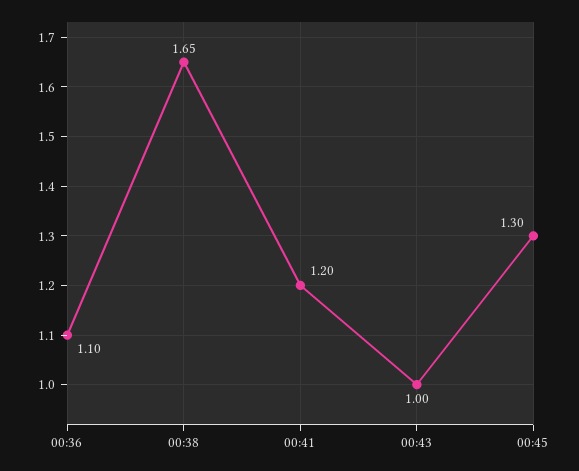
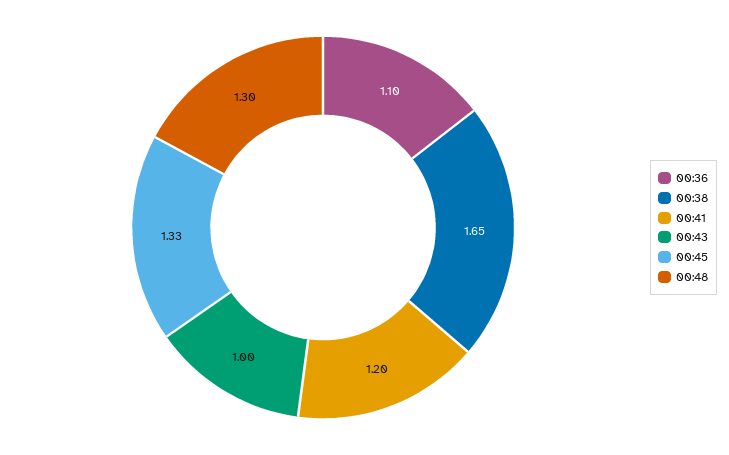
00:45: 1.3 -> 1.33
00:48: none -> 1.3

